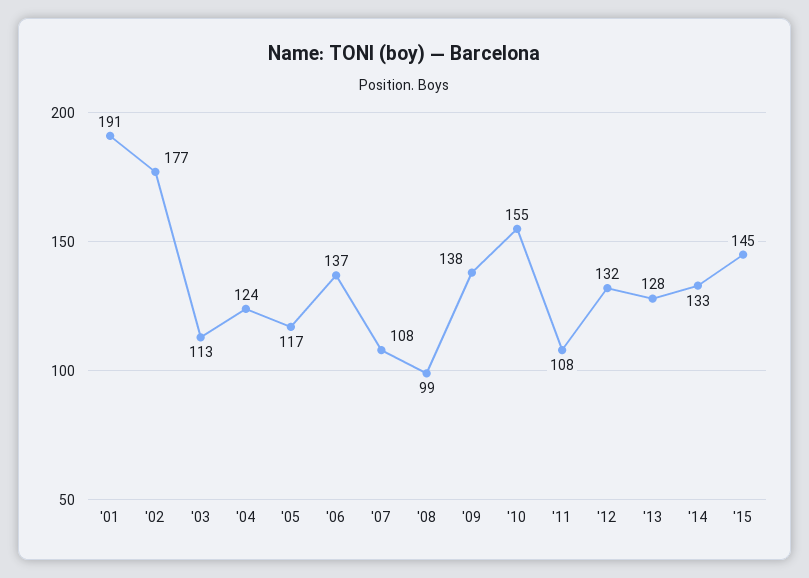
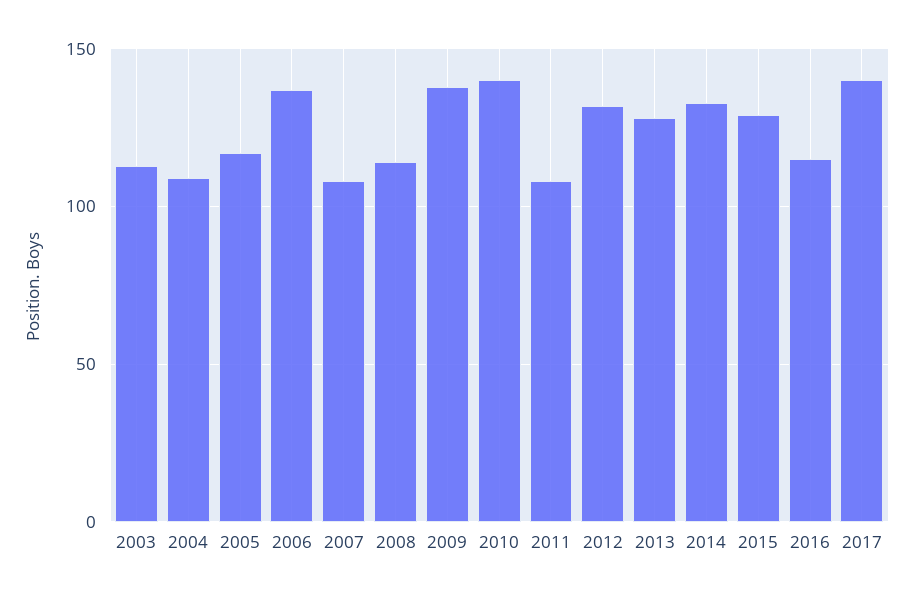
'01: 191 -> none
'02: 177 -> none
'04: 124 -> 110
'08: 99 -> 115
'10: 155 -> 140
'15: 145 -> 130
2016: none -> 115
2017: none -> 140

